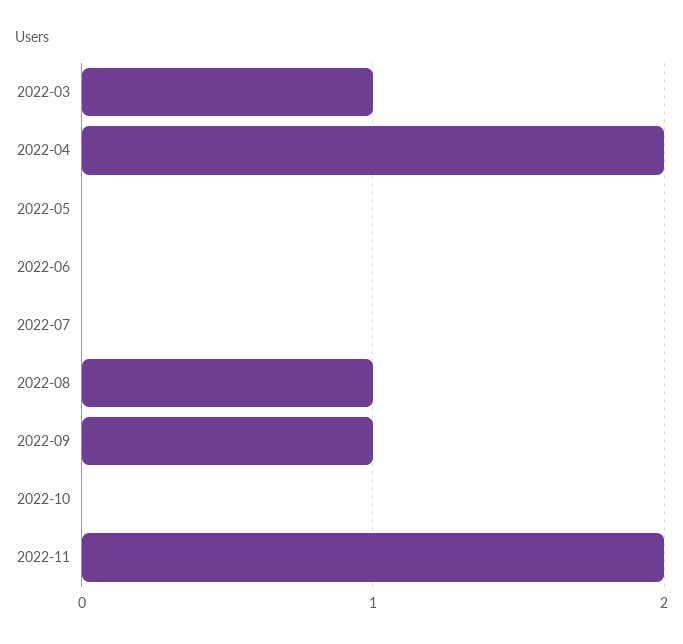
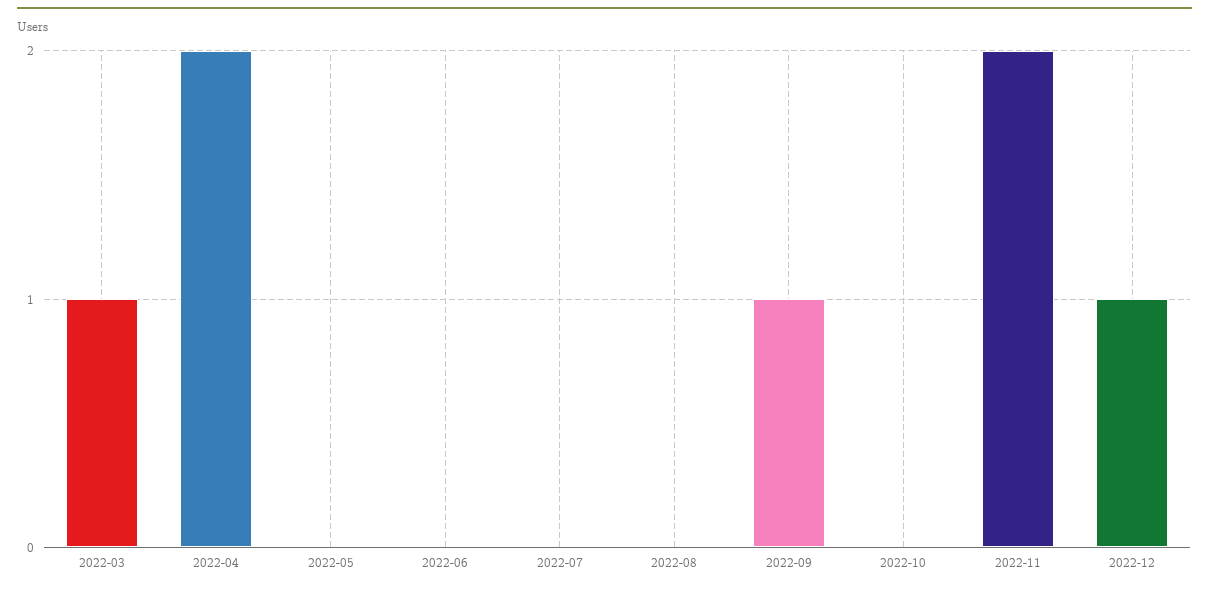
2022-08: 1 -> 0
2022-12: none -> 1

